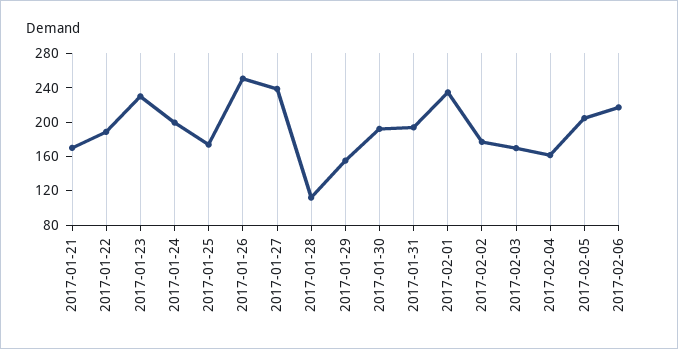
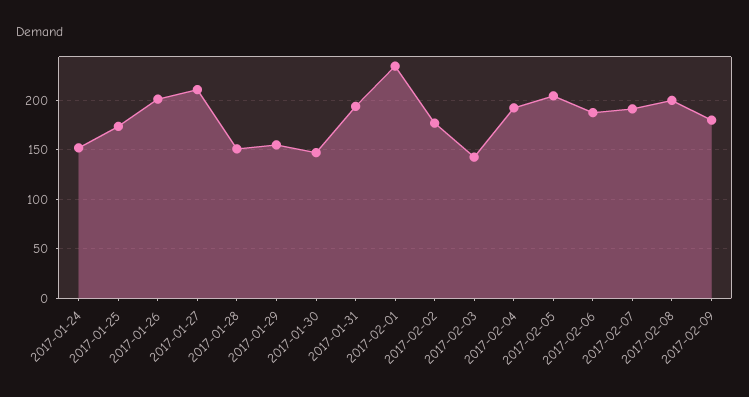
2017-01-21: 170 -> none
2017-01-22: 190 -> none
2017-01-23: 230 -> none
2017-01-24: 200 -> 150
2017-01-26: 250 -> 200
2017-01-27: 240 -> 210
2017-01-28: 110 -> 150
2017-01-30: 190 -> 150
2017-02-03: 170 -> 140
2017-02-04: 160 -> 190
2017-02-06: 220 -> 190
2017-02-07: none -> 190
2017-02-08: none -> 200
2017-02-09: none -> 180

